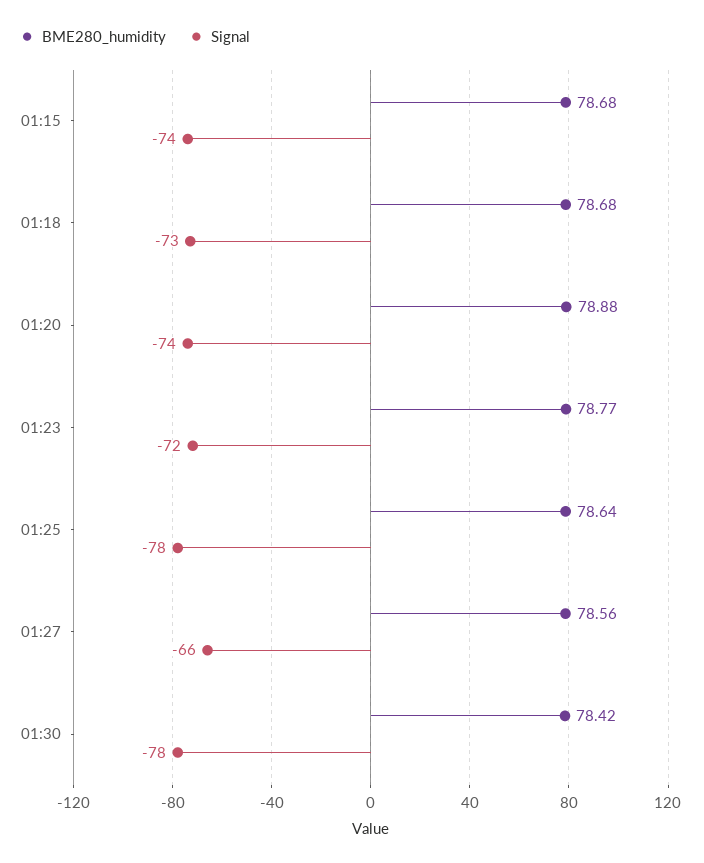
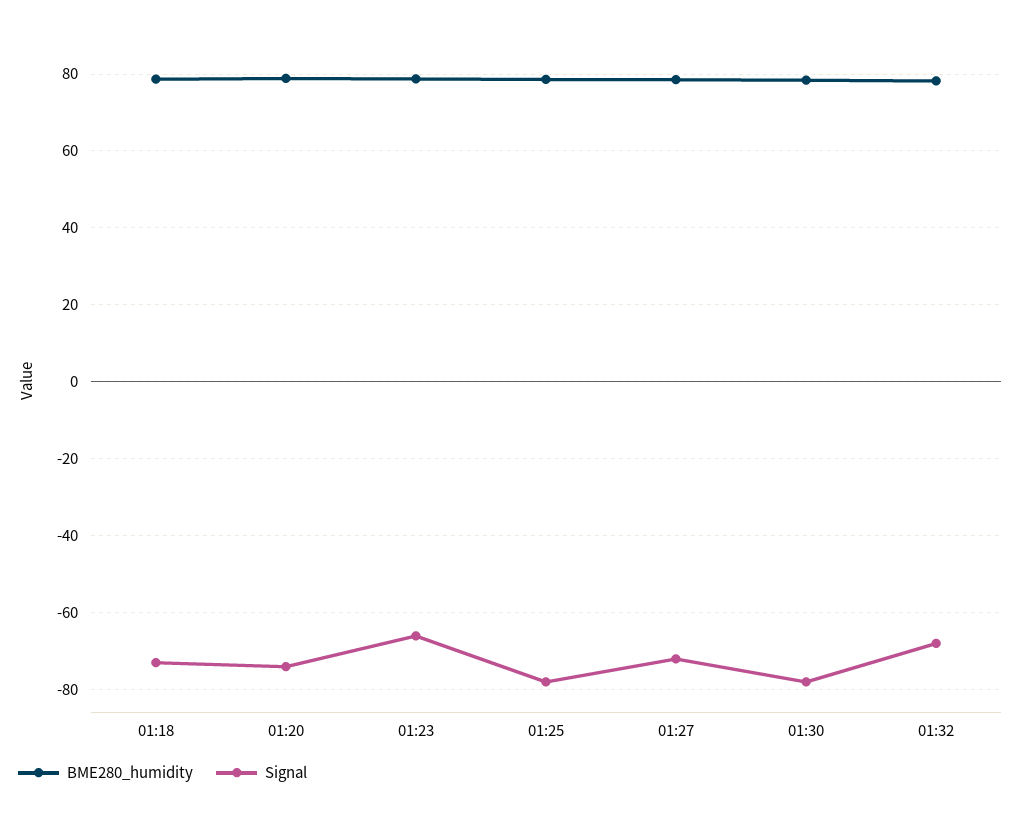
BME280_humidity, 01:15: 78.68 -> none
Signal, 01:15: -74 -> none
Signal, 01:23: -72 -> -66
Signal, 01:27: -66 -> -72
BME280_humidity, 01:32: none -> 78
Signal, 01:32: none -> -68

